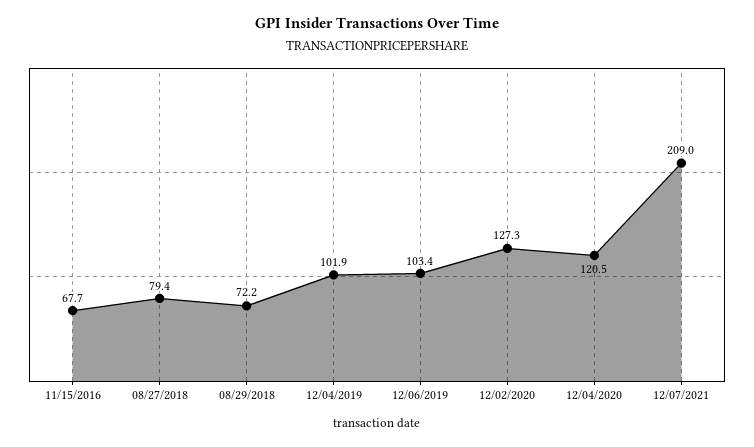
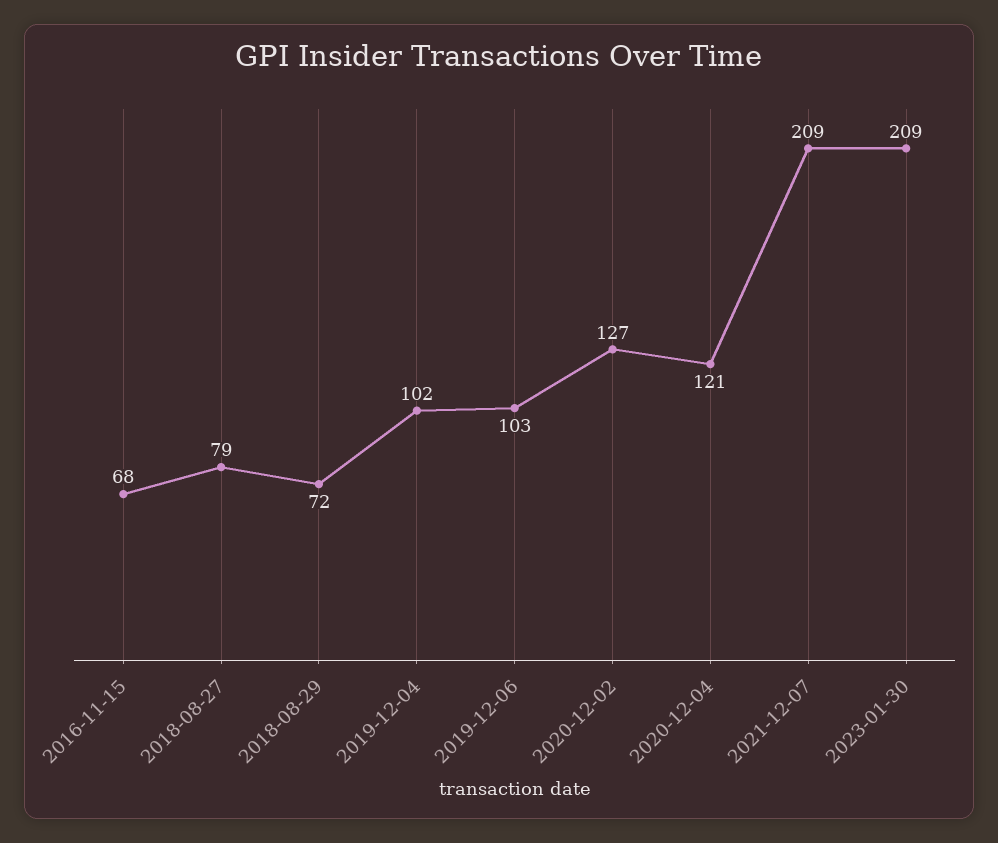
2023-01-30: none -> 209

